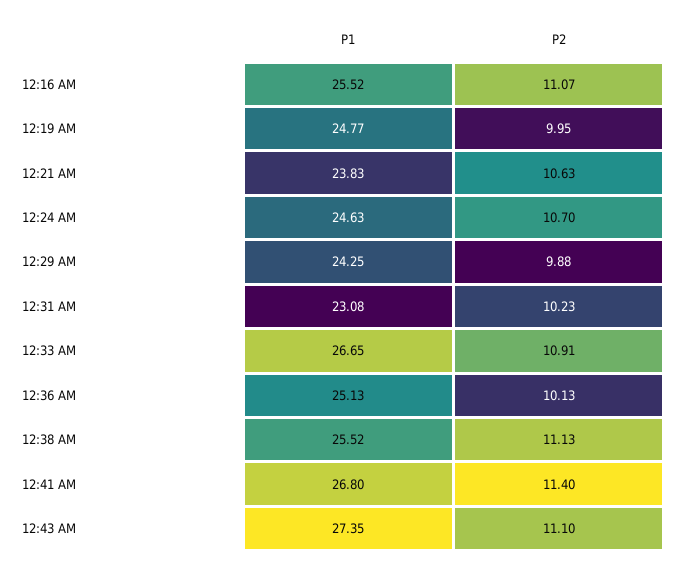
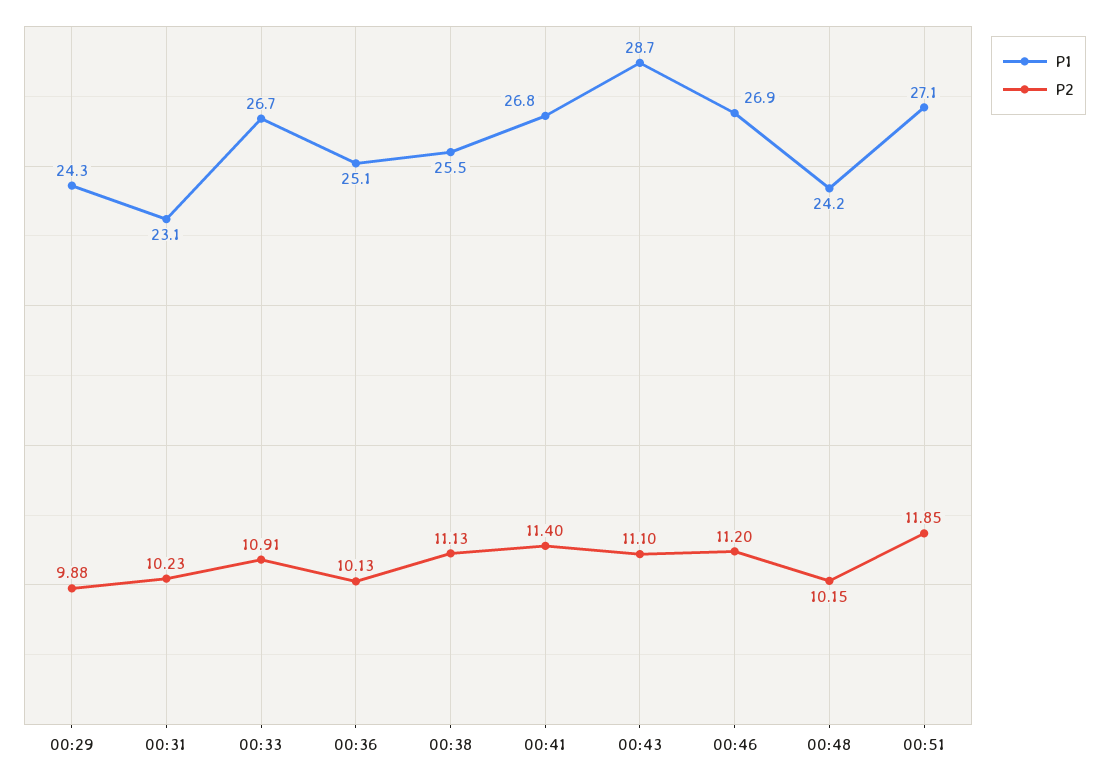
P1, 12:16 AM: 25.52 -> none
P2, 12:16 AM: 11.07 -> none
P1, 12:19 AM: 24.77 -> none
P2, 12:19 AM: 9.95 -> none
P1, 12:21 AM: 23.83 -> none
P2, 12:21 AM: 10.63 -> none
P1, 12:24 AM: 24.63 -> none
P2, 12:24 AM: 10.7 -> none
P1, 12:43 AM: 27.35 -> 28.7
P1, 00:46: none -> 26.9
P2, 00:46: none -> 11.2
P1, 00:48: none -> 24.2
P2, 00:48: none -> 10.15
P1, 00:51: none -> 27.1
P2, 00:51: none -> 11.85

